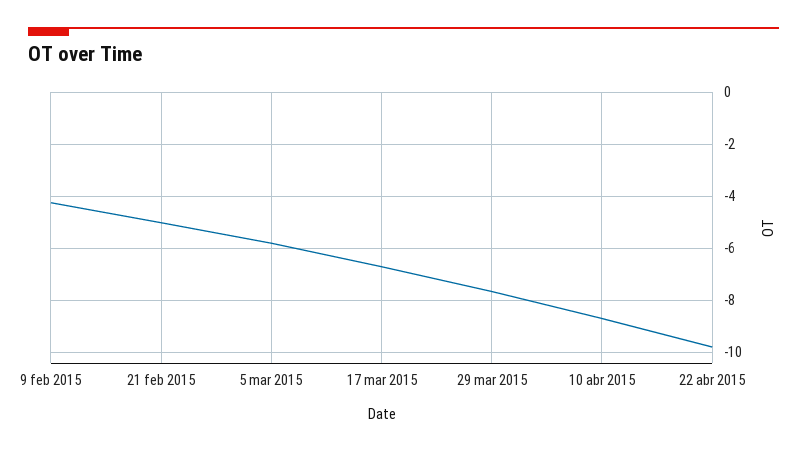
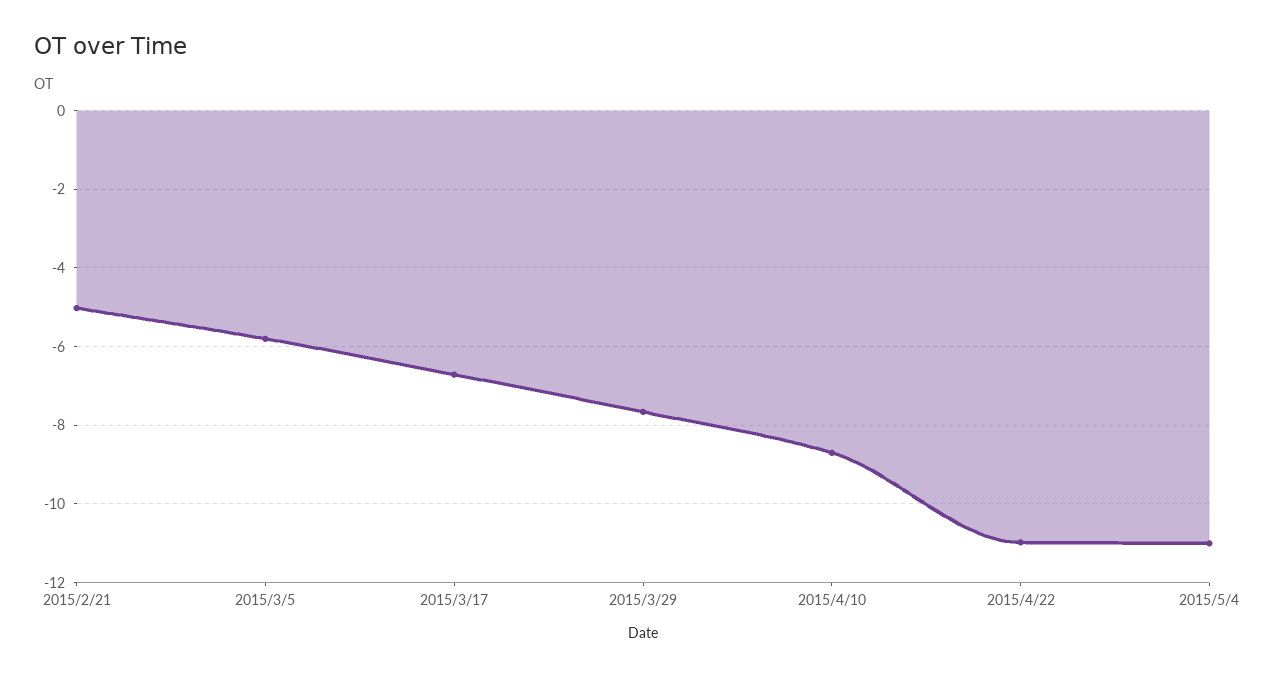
9 feb 2015: -4.25 -> none
22 abr 2015: -9.75 -> -11
2015/5/4: none -> -11

